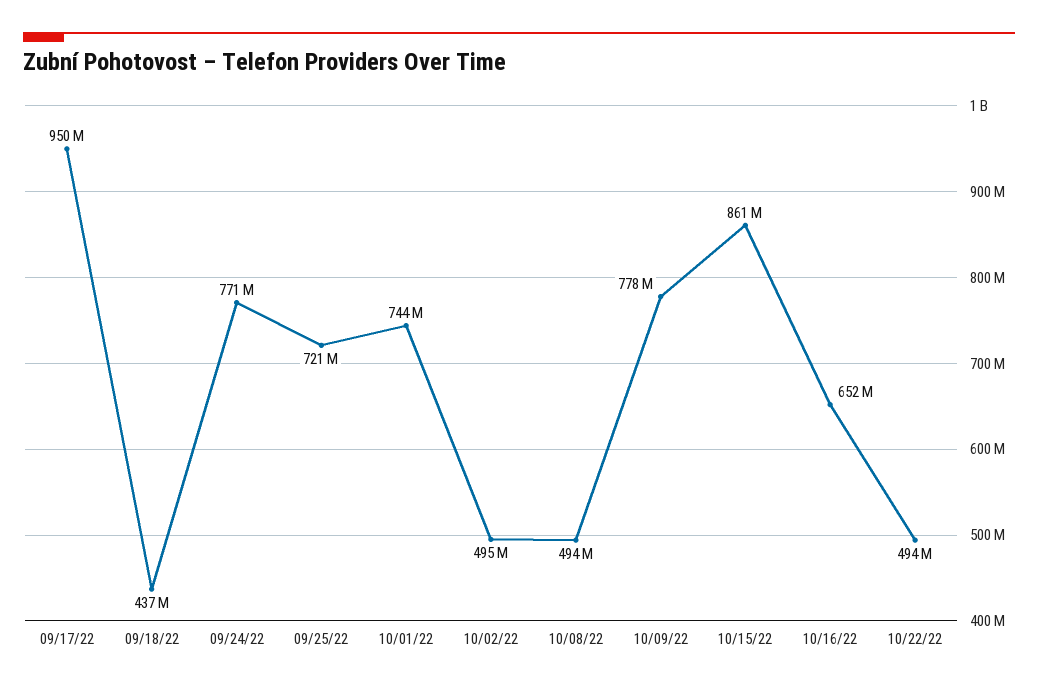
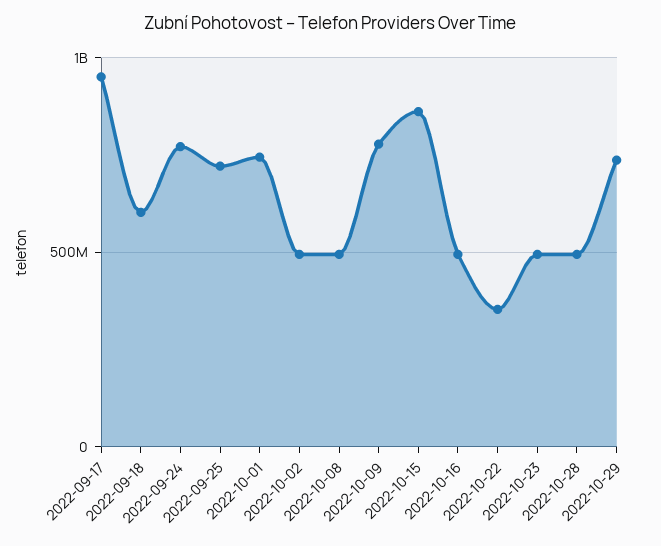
09/18/22: 437000000 -> 600000000
10/16/22: 652000000 -> 500000000
10/22/22: 494000000 -> 350000000
2022-10-23: none -> 500000000
2022-10-28: none -> 500000000
2022-10-29: none -> 750000000

